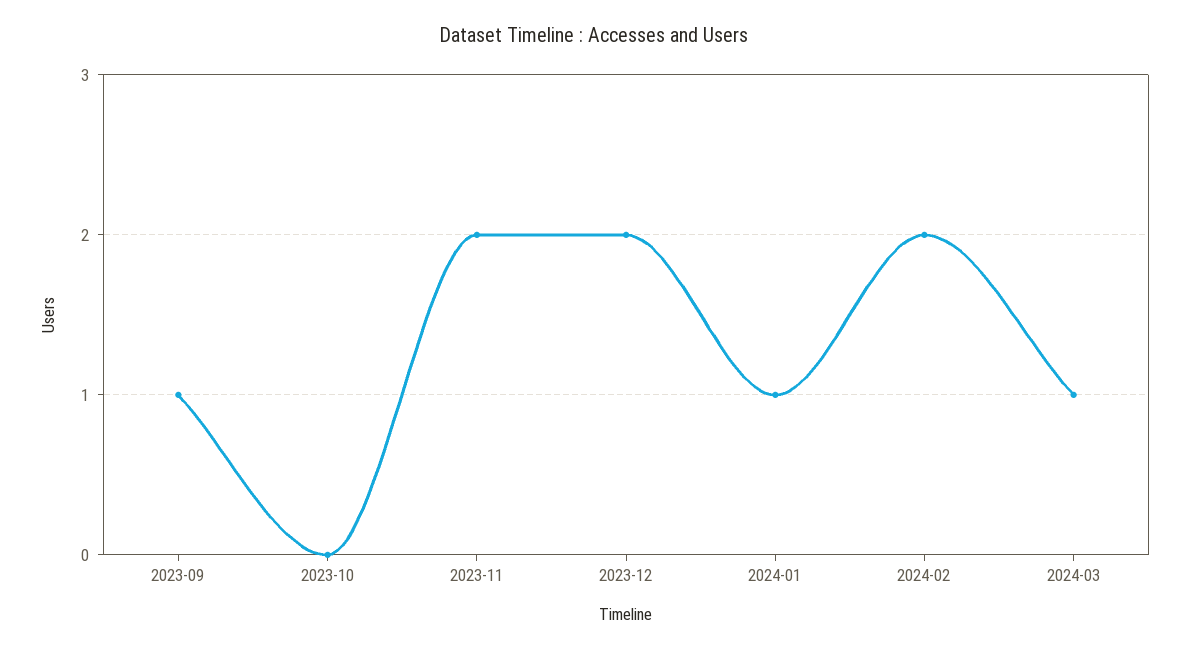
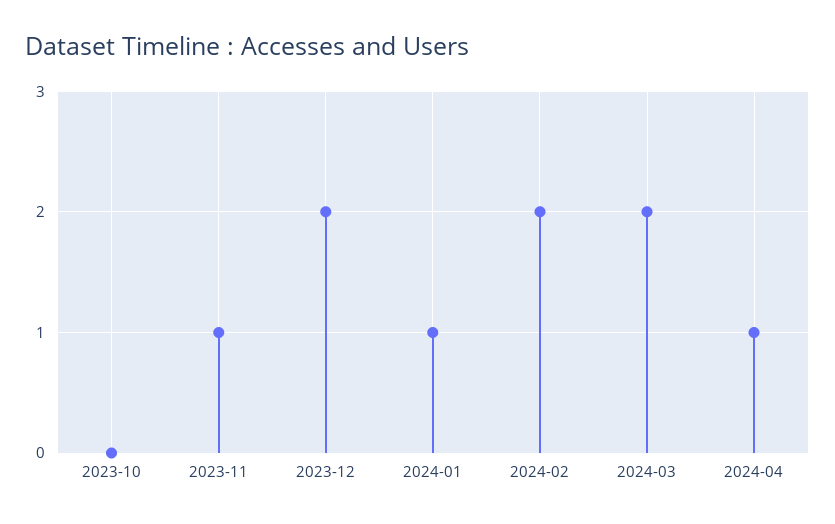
2023-09: 1 -> none
2023-11: 2 -> 1
2024-03: 1 -> 2
2024-04: none -> 1

